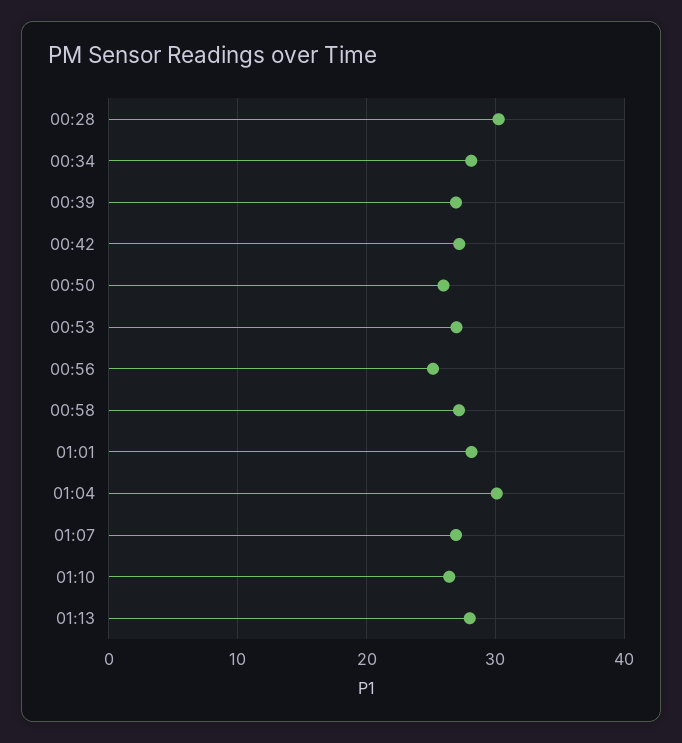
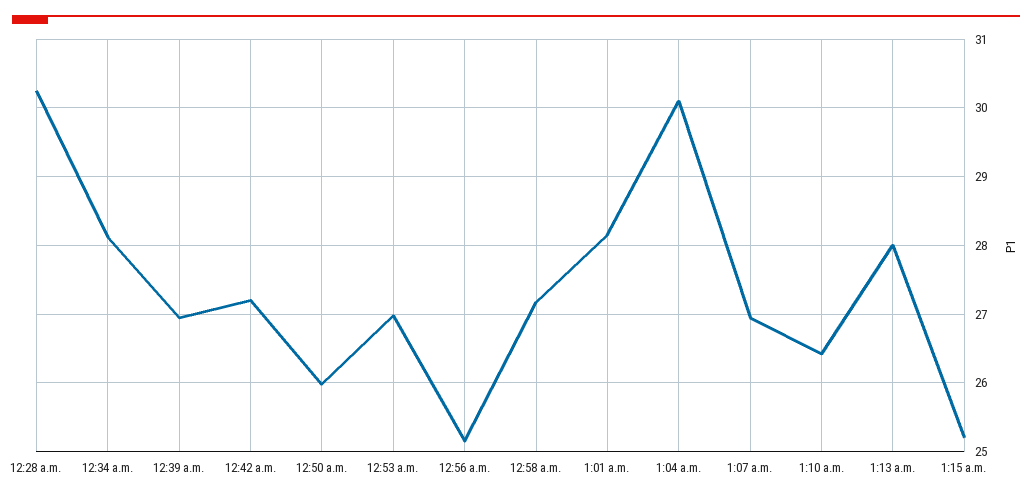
1:15 a.m.: none -> 25.2

